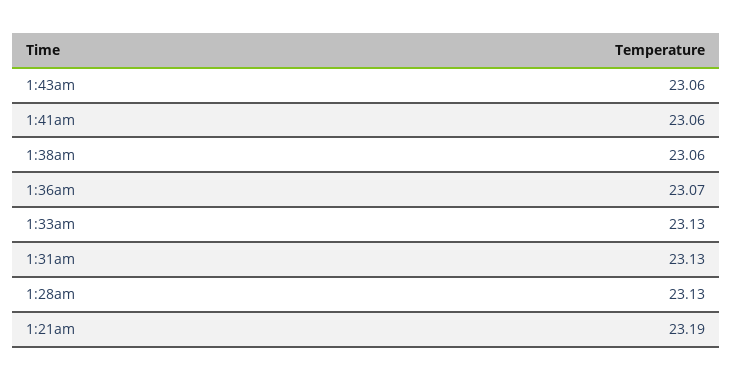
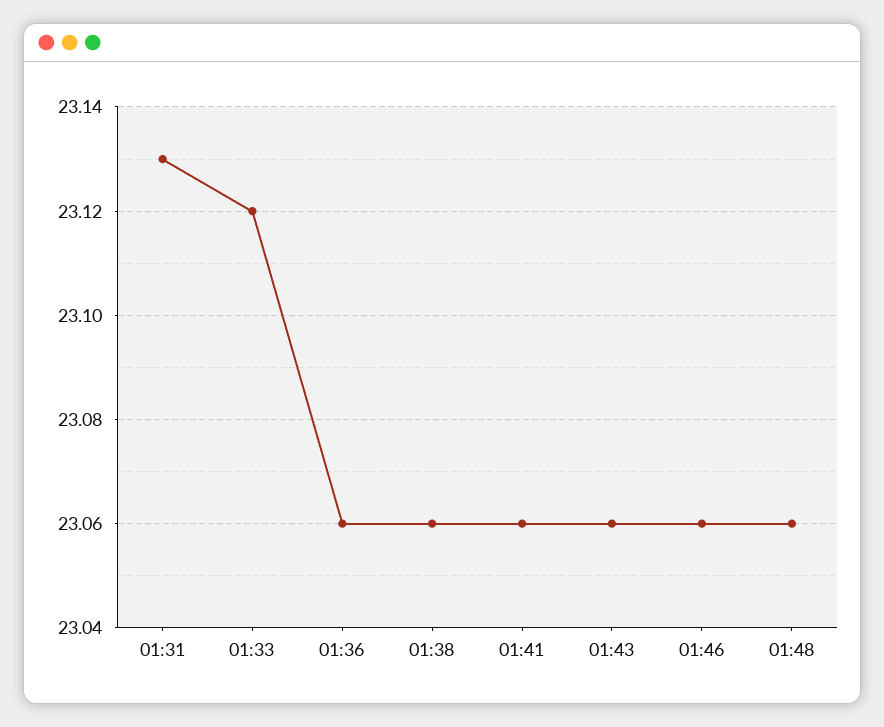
1:36am: 23.07 -> 23.06
1:33am: 23.13 -> 23.12
1:28am: 23.13 -> none
1:21am: 23.19 -> none
01:46: none -> 23.06
01:48: none -> 23.06

